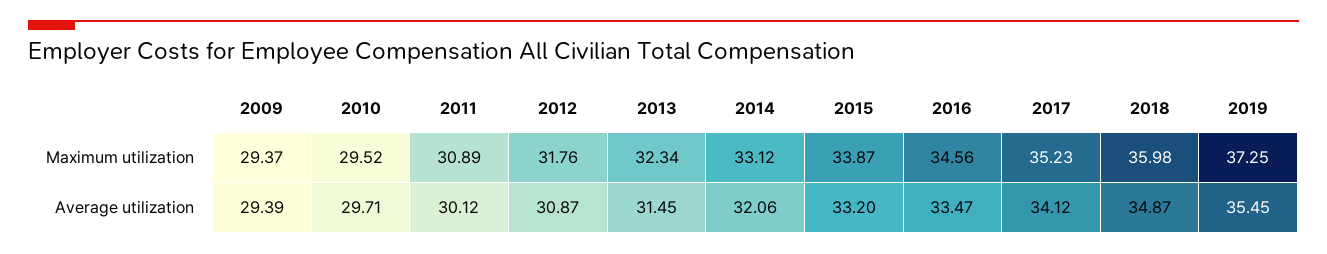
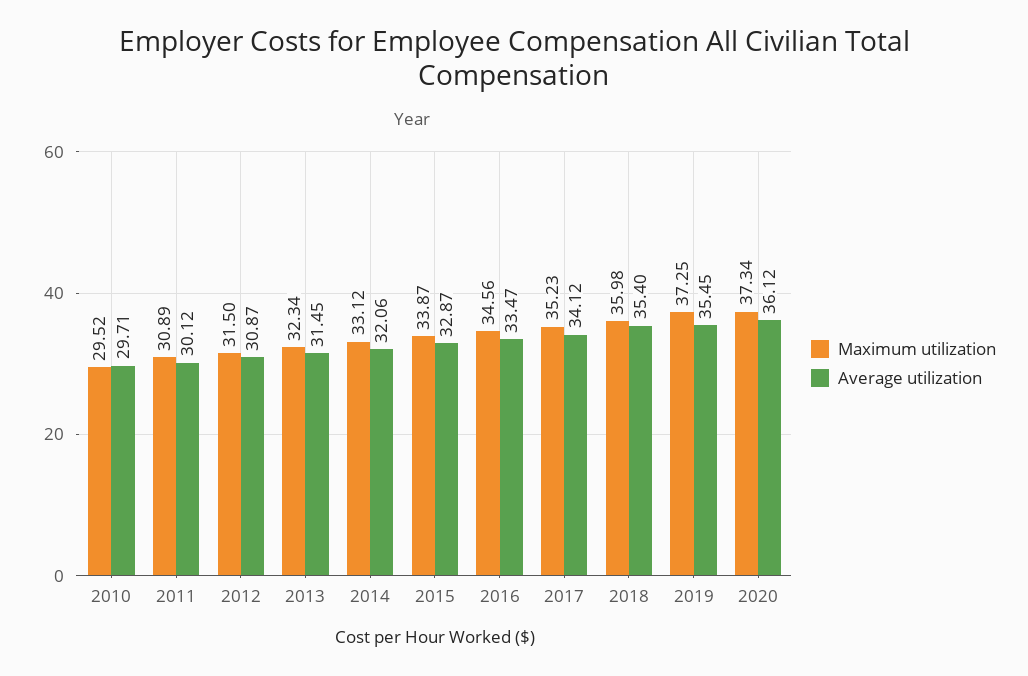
Maximum utilization, 2009: 29.37 -> none
Maximum utilization, 2012: 31.76 -> 31.5
Average utilization, 2009: 29.39 -> none
Average utilization, 2015: 33.2 -> 32.87
Average utilization, 2018: 34.87 -> 35.4
Maximum utilization, 2020: none -> 37.34
Average utilization, 2020: none -> 36.12

